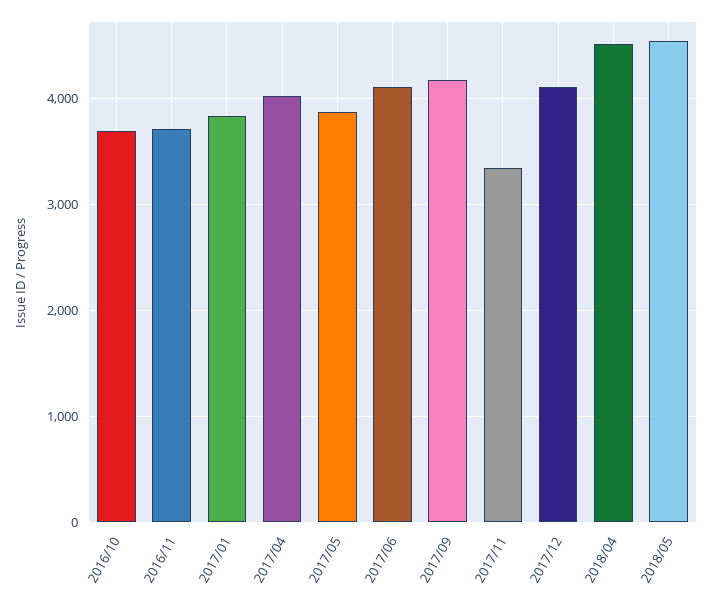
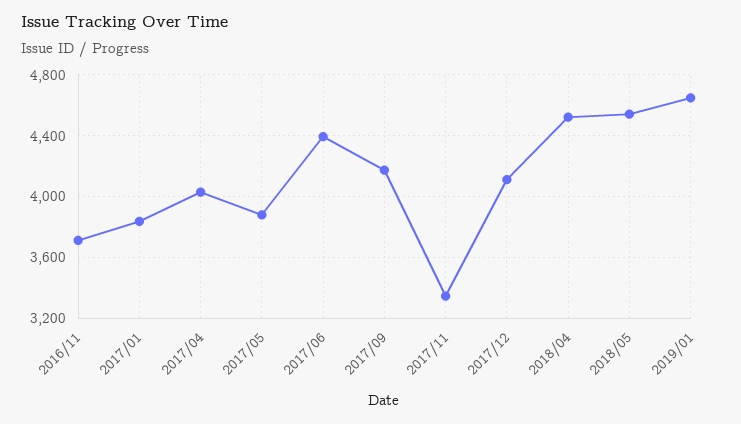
2016/10: 3700 -> none
2017/06: 4100 -> 4400
2019/01: none -> 4650

